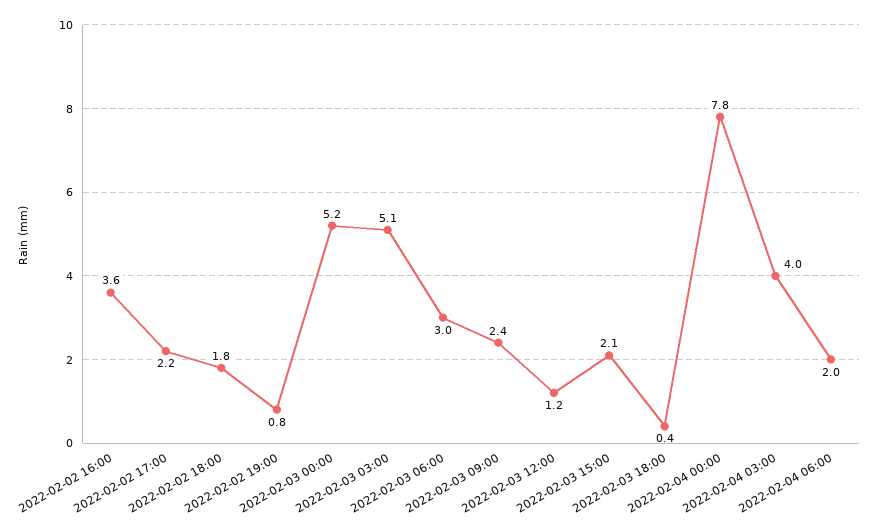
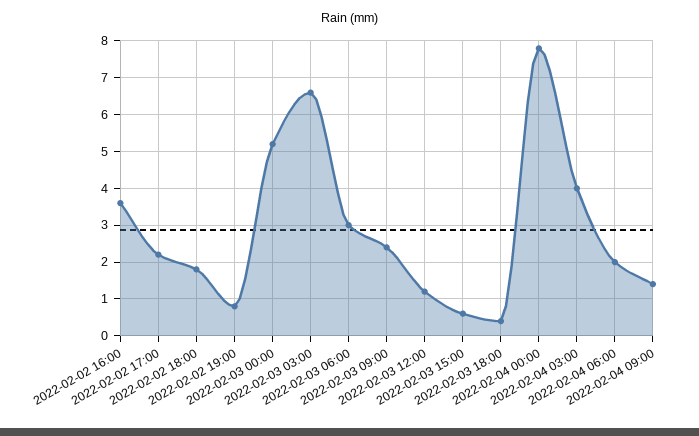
2022-02-03 03:00: 5.1 -> 6.5
2022-02-03 15:00: 2.1 -> 0.5
2022-02-04 09:00: none -> 1.5

